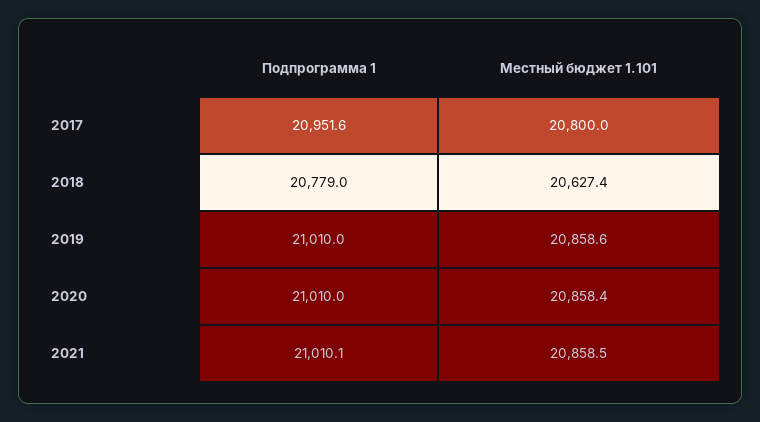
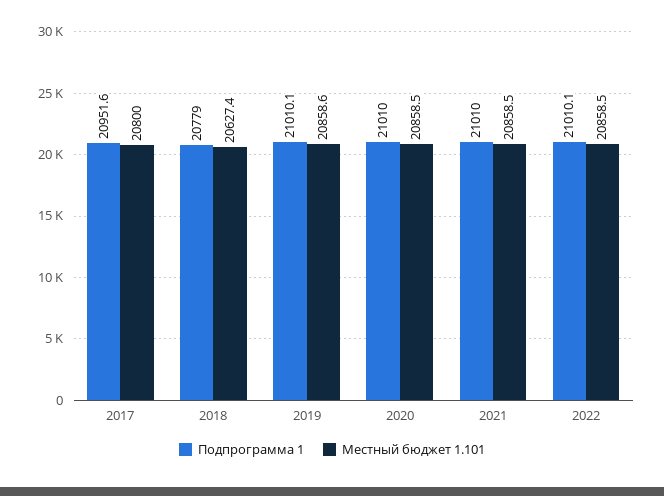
Подпрограмма 1, 2019: 21010 -> 21010.1
Местный бюджет 1.101, 2020: 20858.4 -> 20858.5
Подпрограмма 1, 2021: 21010.1 -> 21010
Подпрограмма 1, 2022: none -> 21010.1
Местный бюджет 1.101, 2022: none -> 20858.5

